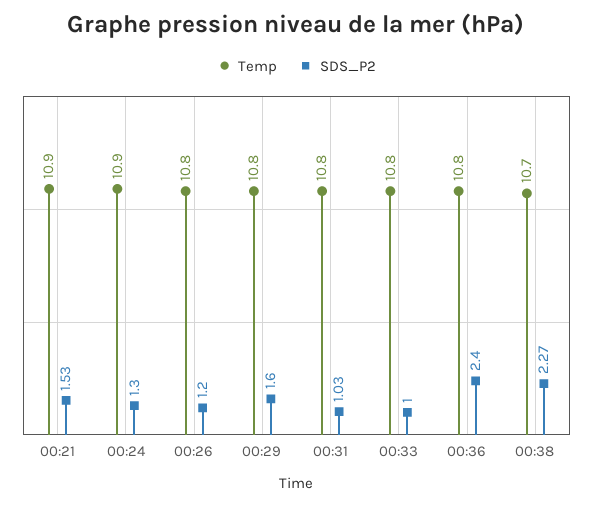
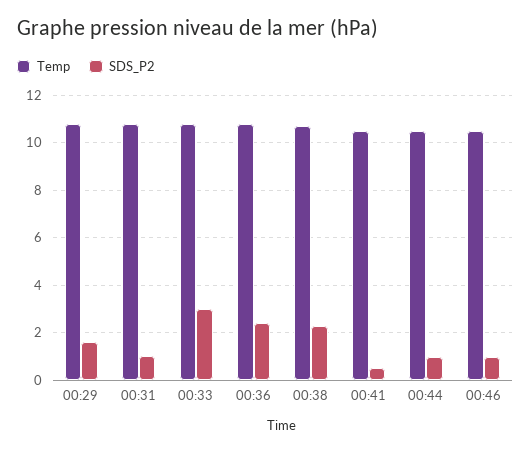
Temp, 00:21: 10.9 -> none
SDS_P2, 00:21: 1.53 -> none
Temp, 00:24: 10.9 -> none
SDS_P2, 00:24: 1.3 -> none
Temp, 00:26: 10.8 -> none
SDS_P2, 00:26: 1.2 -> none
SDS_P2, 00:33: 1 -> 3
Temp, 00:41: none -> 10.5
SDS_P2, 00:41: none -> 0.5
Temp, 00:44: none -> 10.5
SDS_P2, 00:44: none -> 1
Temp, 00:46: none -> 10.5
SDS_P2, 00:46: none -> 1

